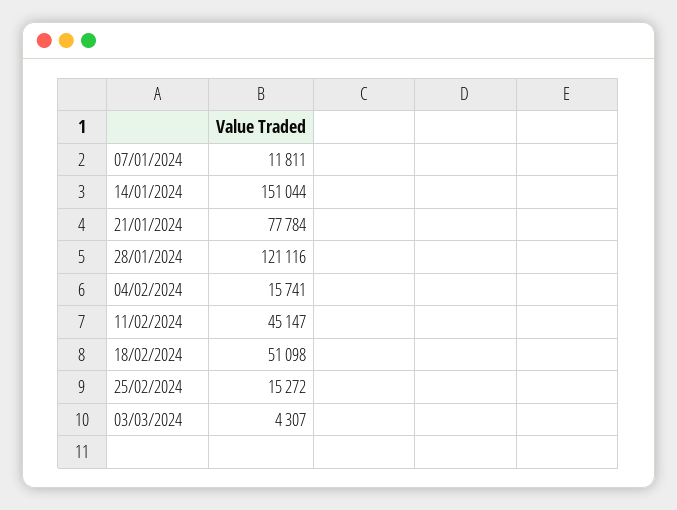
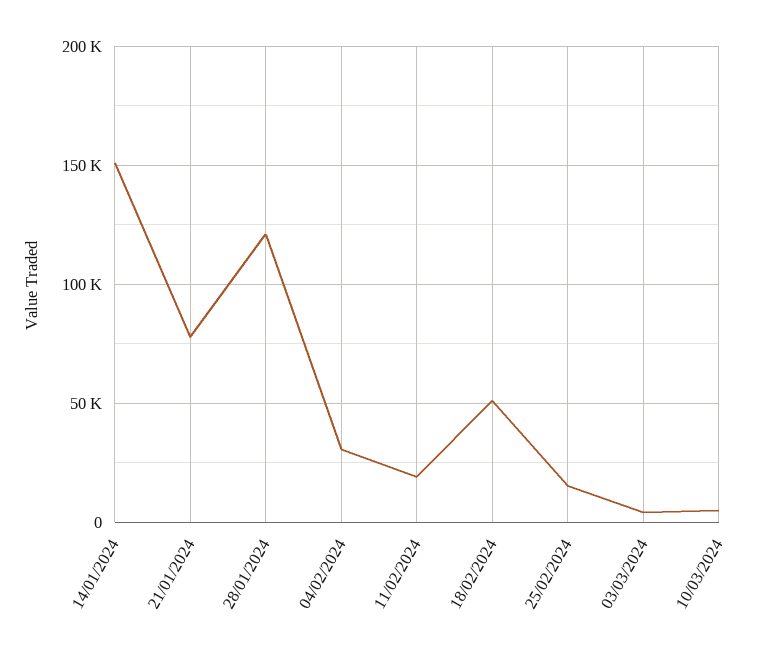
07/01/2024: 11811 -> none
04/02/2024: 15741 -> 30000
11/02/2024: 45147 -> 20000
10/03/2024: none -> 5000

